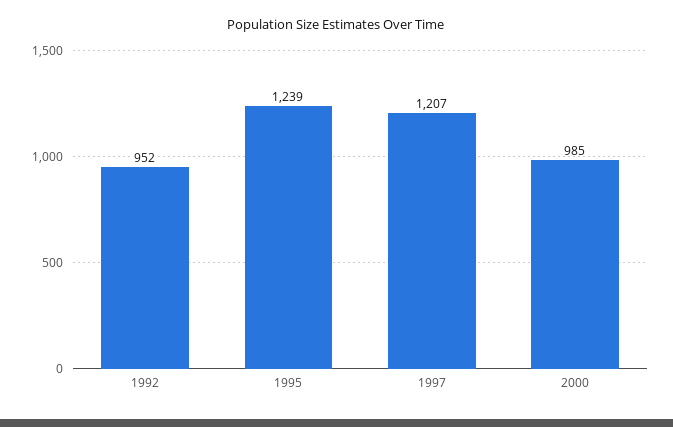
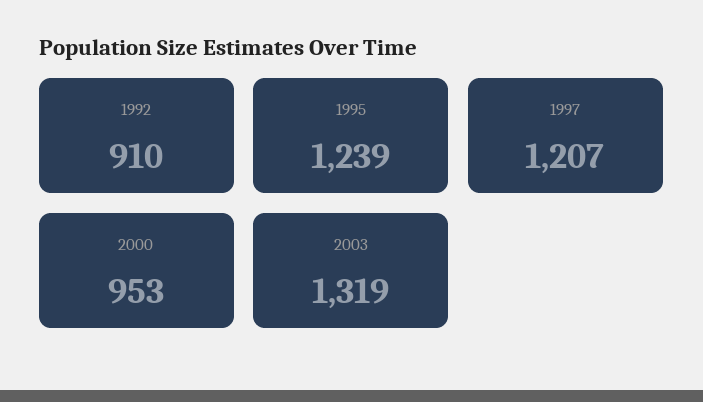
1992: 952 -> 910
2000: 985 -> 953
2003: none -> 1319

